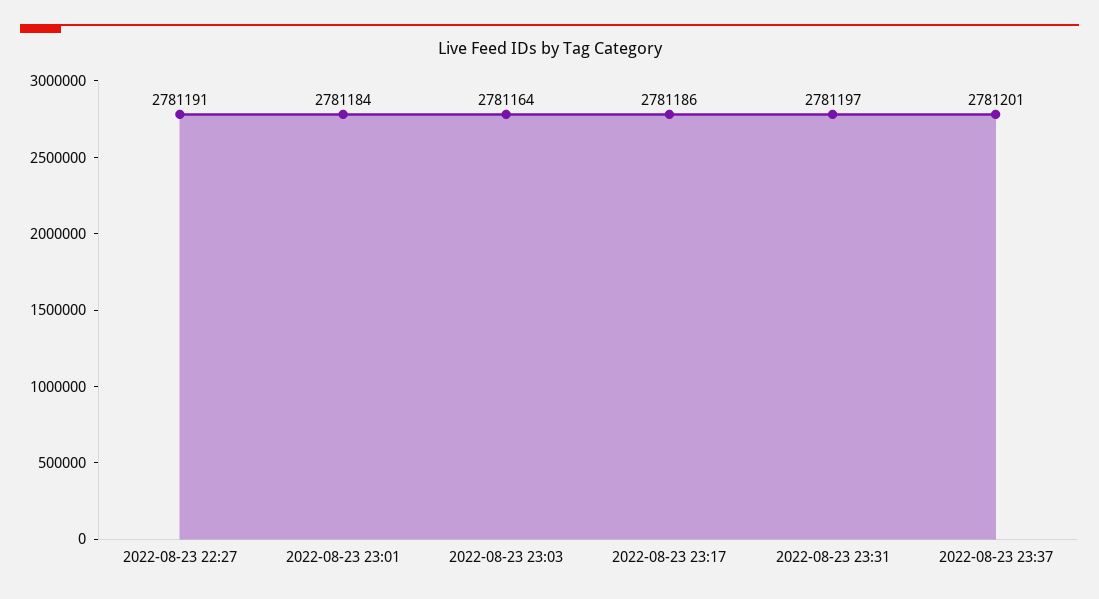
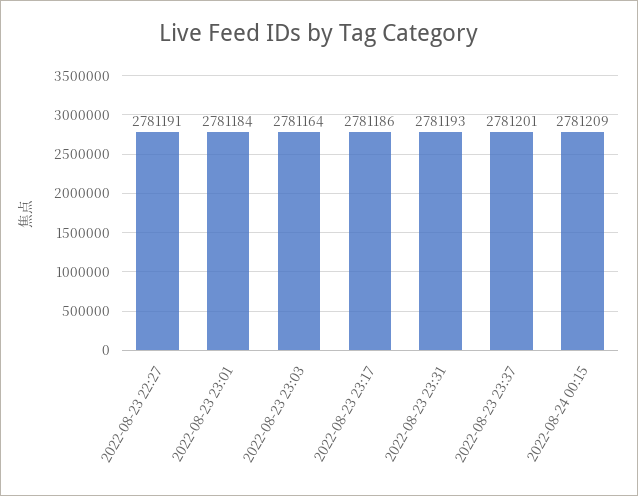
2022-08-23 23:31: 2781197 -> 2781193
2022-08-24 00:15: none -> 2781209

